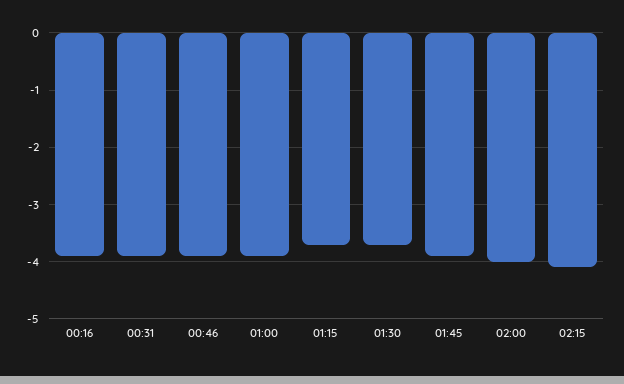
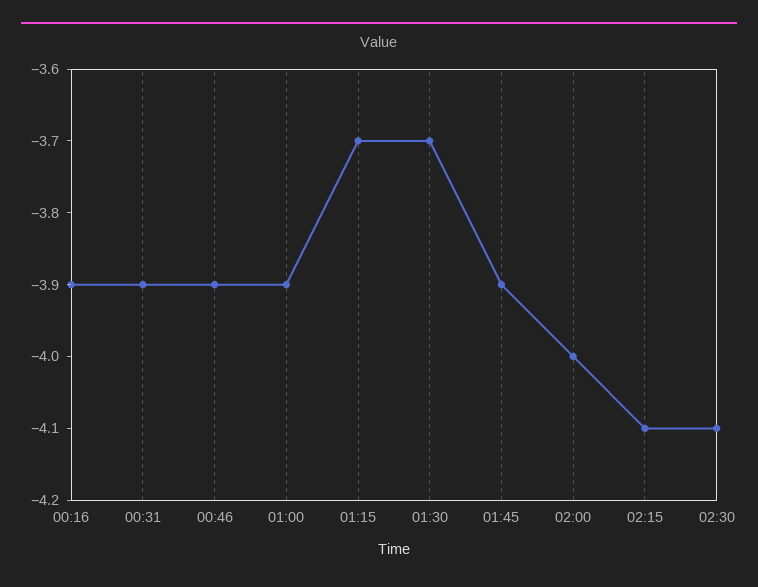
02:30: none -> -4.1

